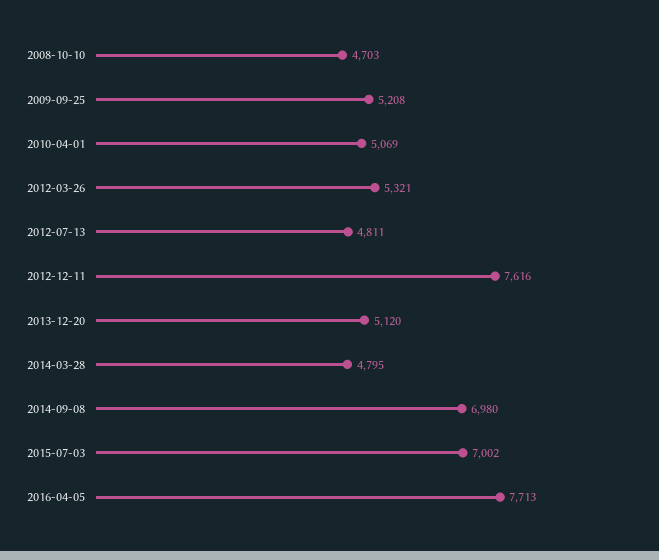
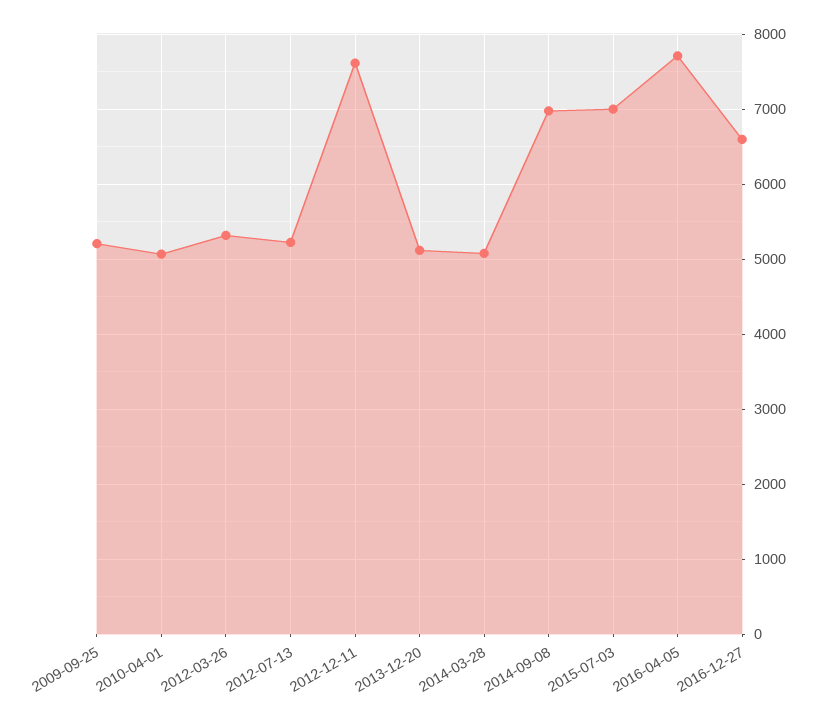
2008-10-10: 4703 -> none
2012-07-13: 4811 -> 5200
2014-03-28: 4795 -> 5100
2016-12-27: none -> 6600

